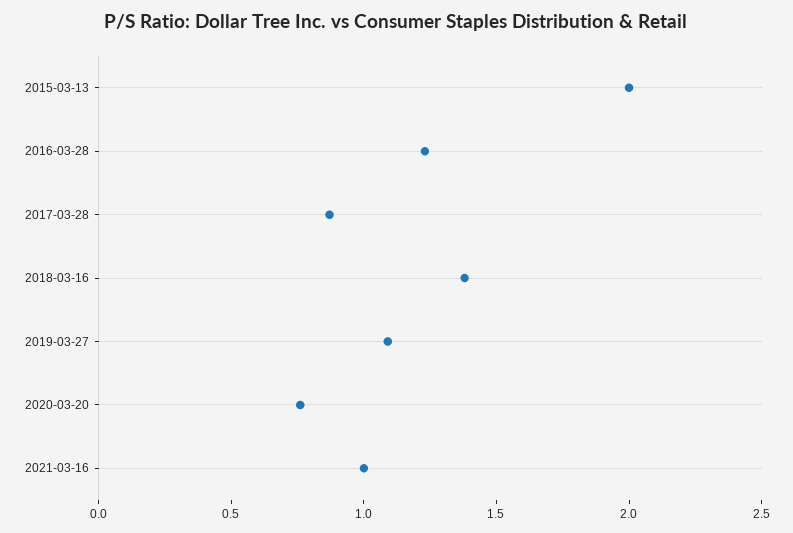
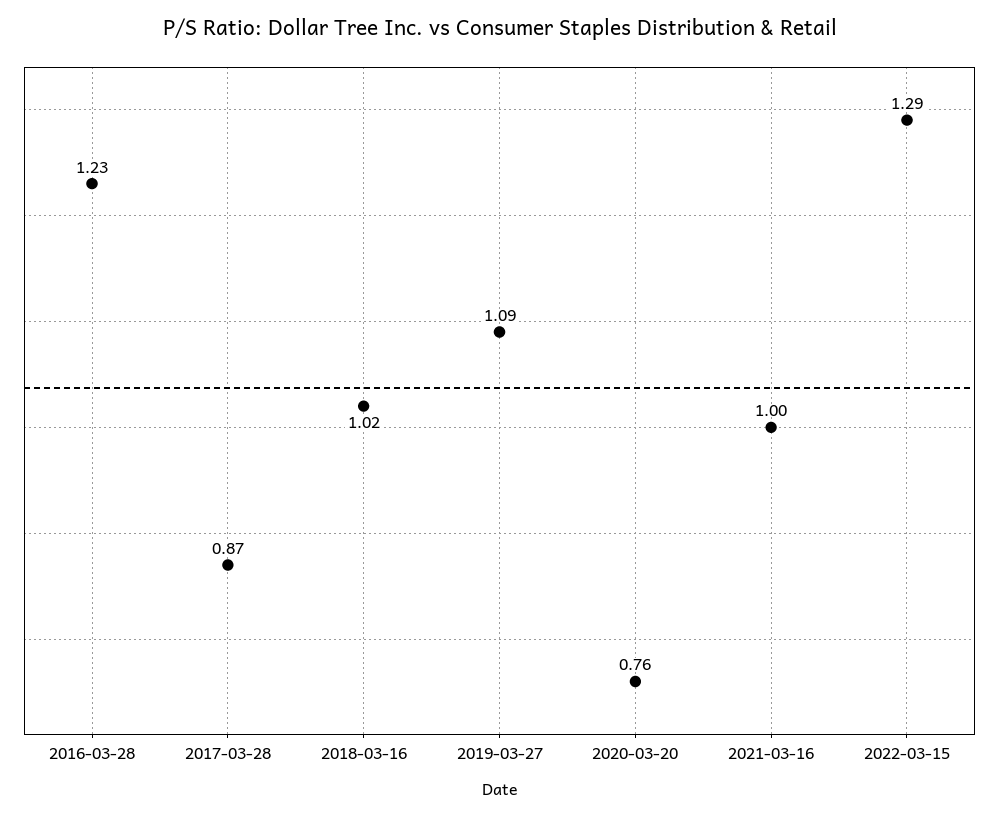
2015-03-13: 2 -> none
2018-03-16: 1.4 -> 1.02
2022-03-15: none -> 1.29

